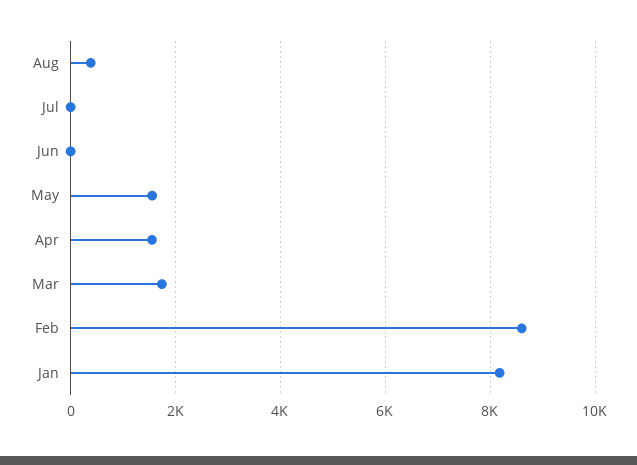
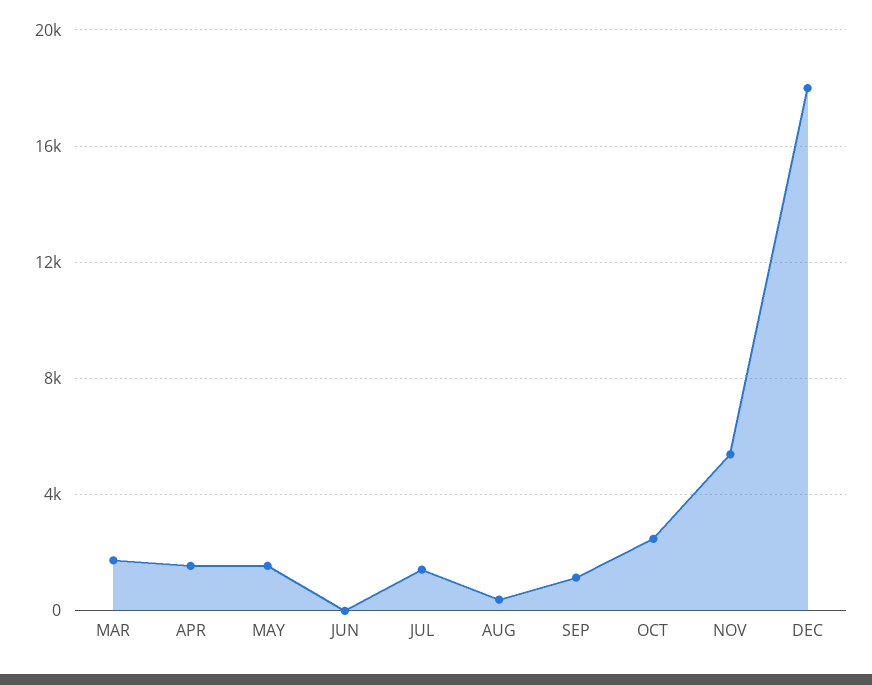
Jul: 0 -> 1500
Feb: 8600 -> none
Jan: 8200 -> none
SEP: none -> 1000
OCT: none -> 2500
NOV: none -> 5500
DEC: none -> 18000

